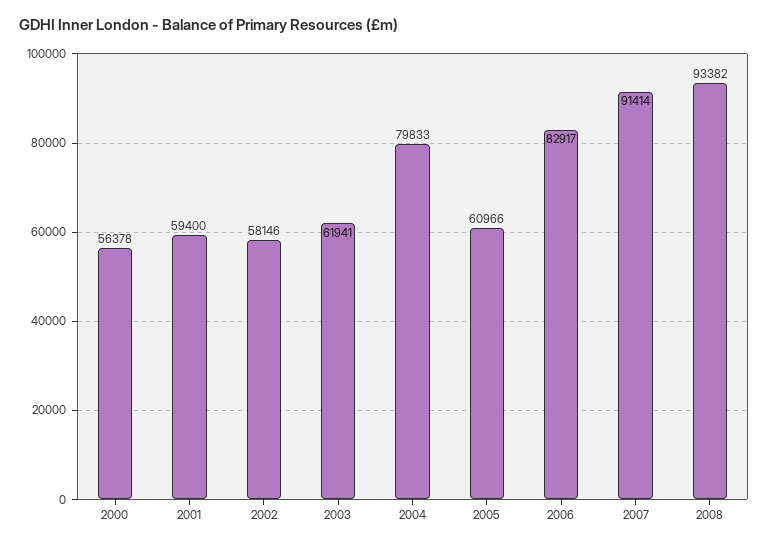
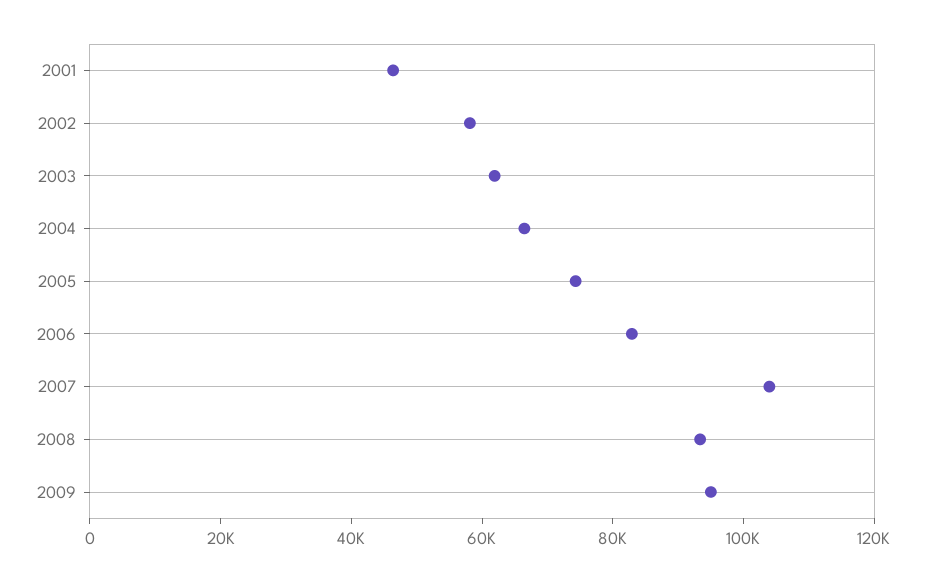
2000: 56378 -> none
2001: 59400 -> 45000
2004: 79833 -> 65000
2005: 60966 -> 75000
2007: 91414 -> 105000
2009: none -> 95000

